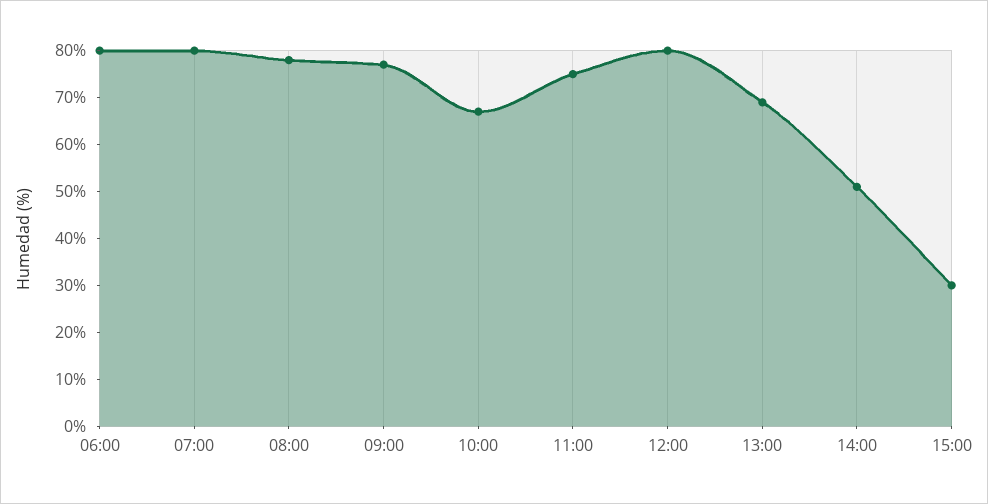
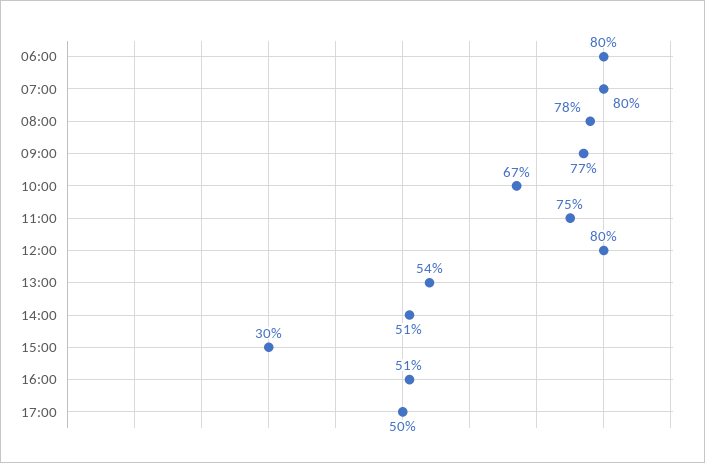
13:00: 70 -> 54
16:00: none -> 51
17:00: none -> 50

